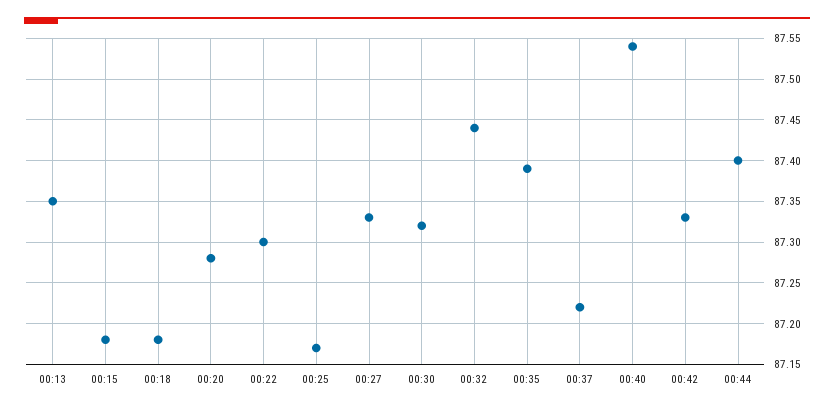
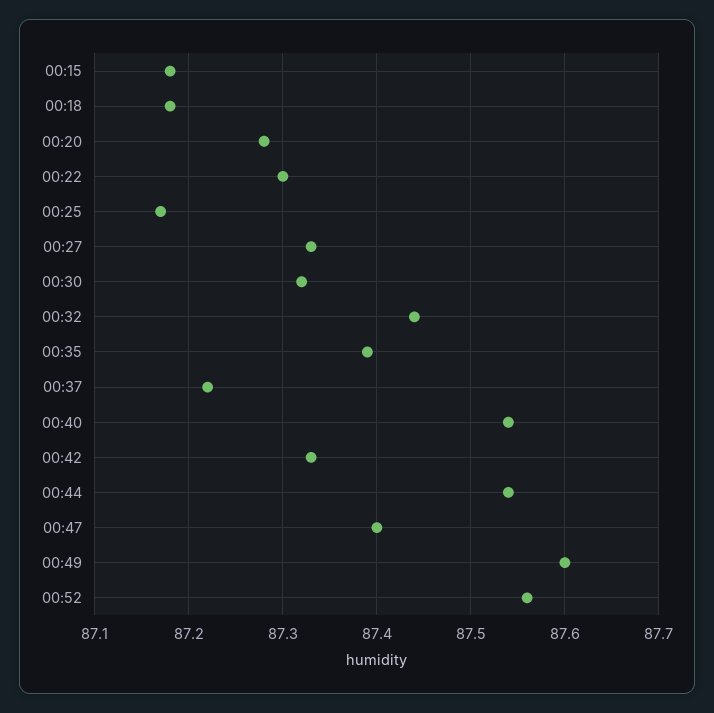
00:13: 87.35 -> none
00:44: 87.4 -> 87.54
00:47: none -> 87.4
00:49: none -> 87.6
00:52: none -> 87.56

